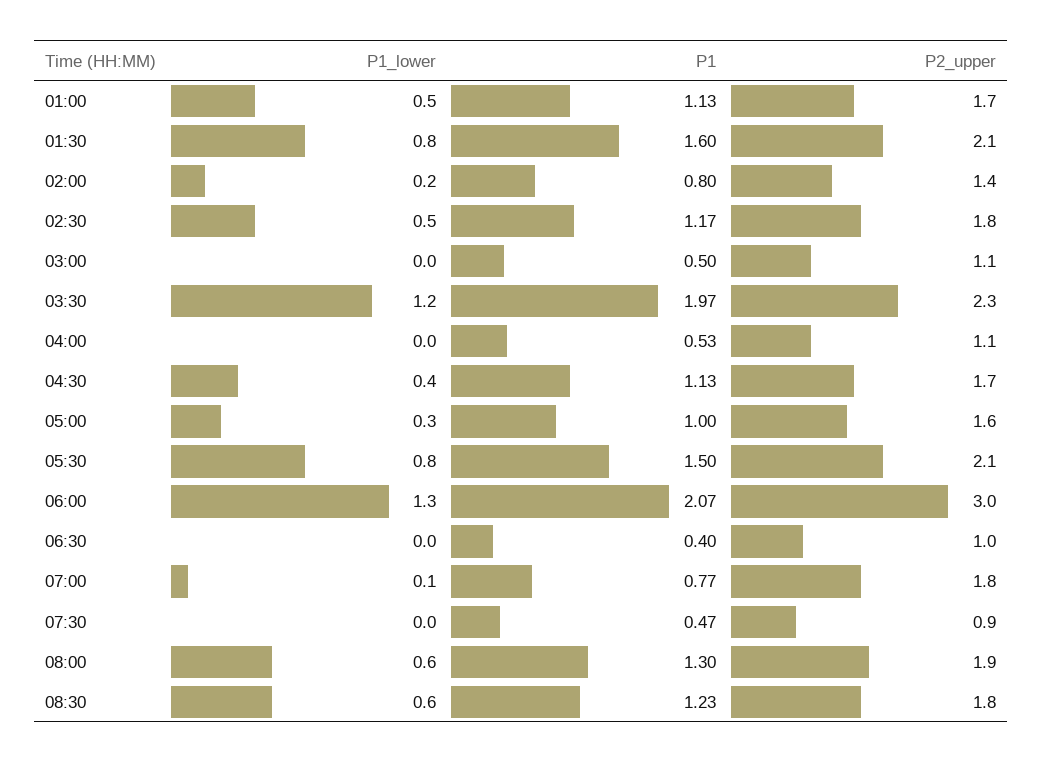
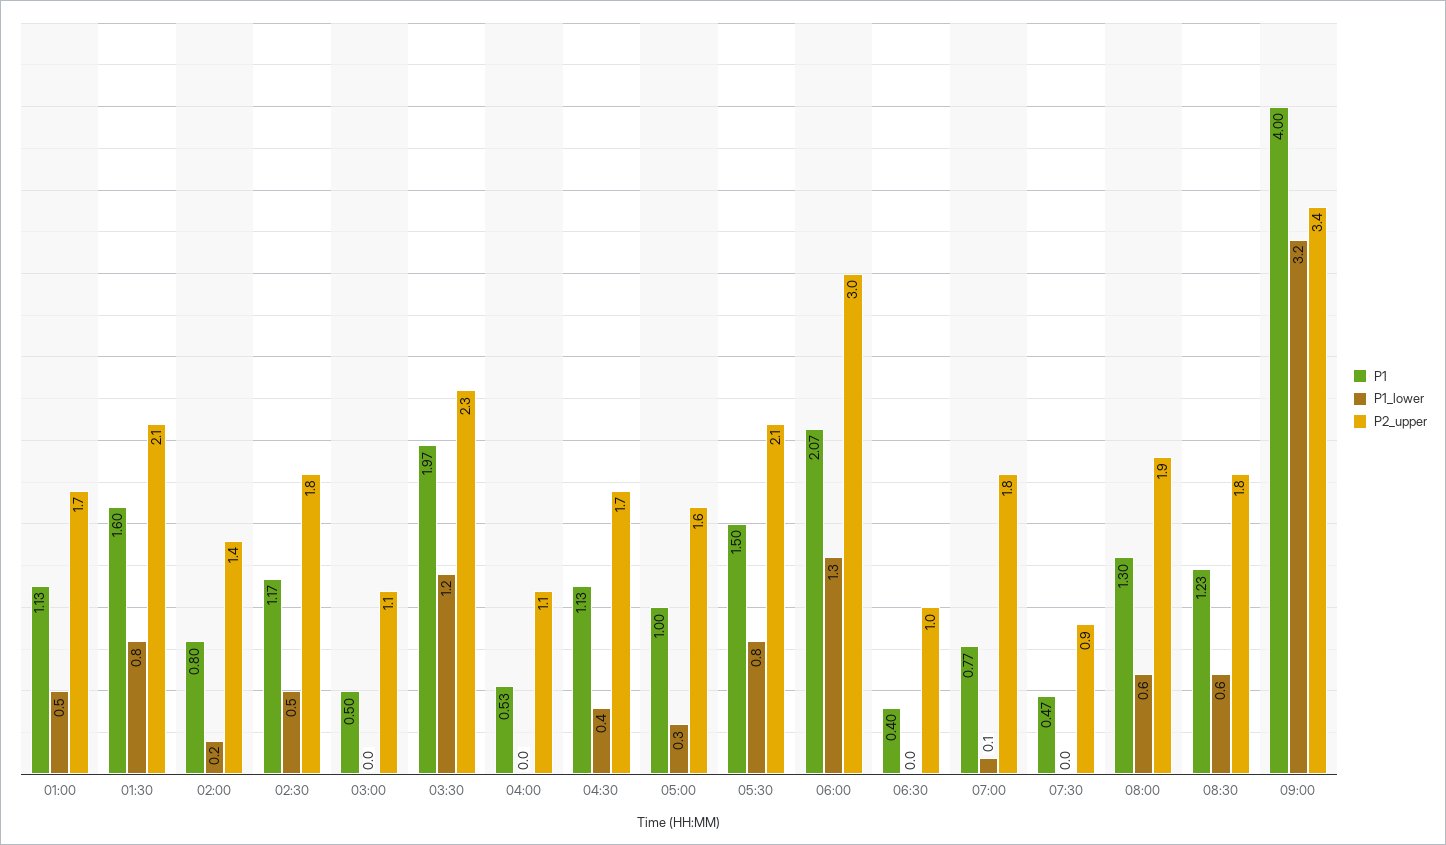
P1, 09:00: none -> 4
P1_lower, 09:00: none -> 3.2
P2_upper, 09:00: none -> 3.4

